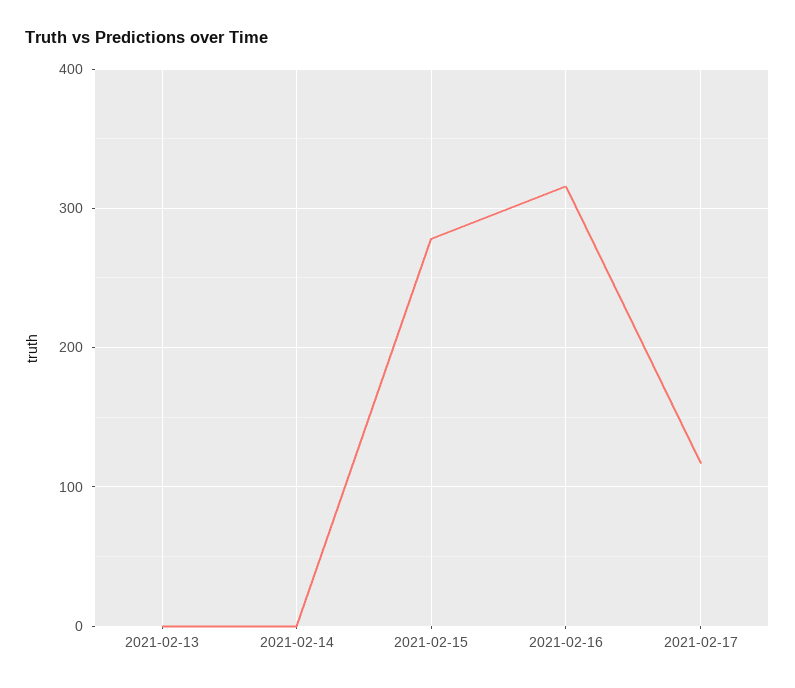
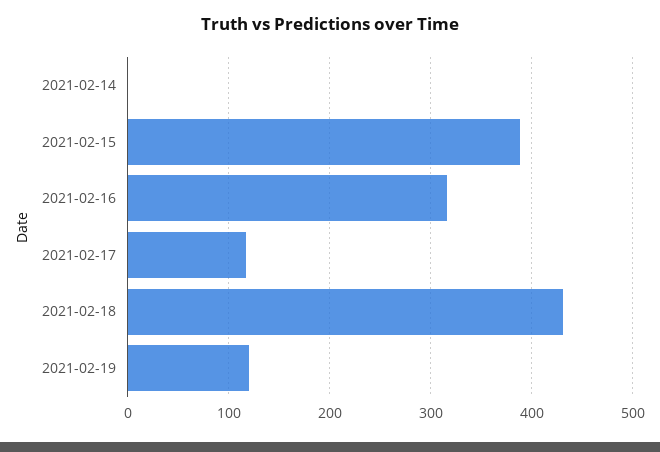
2021-02-13: 0 -> none
2021-02-15: 280 -> 390
2021-02-18: none -> 430
2021-02-19: none -> 120

